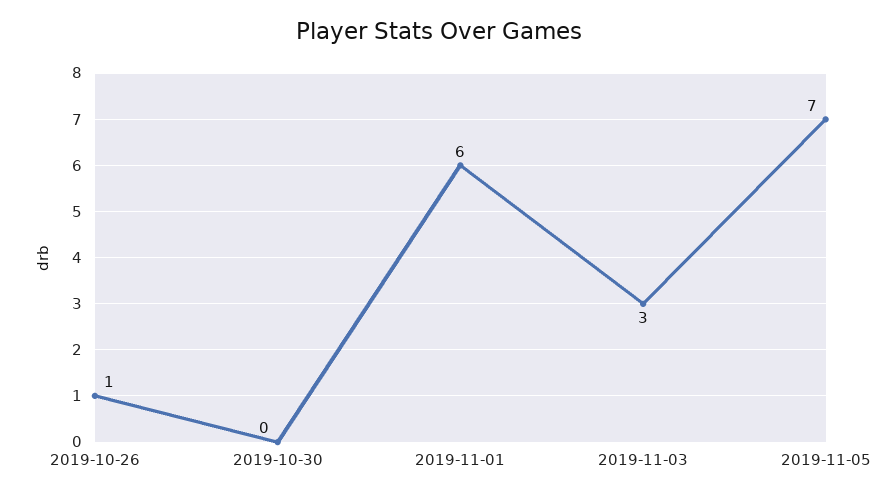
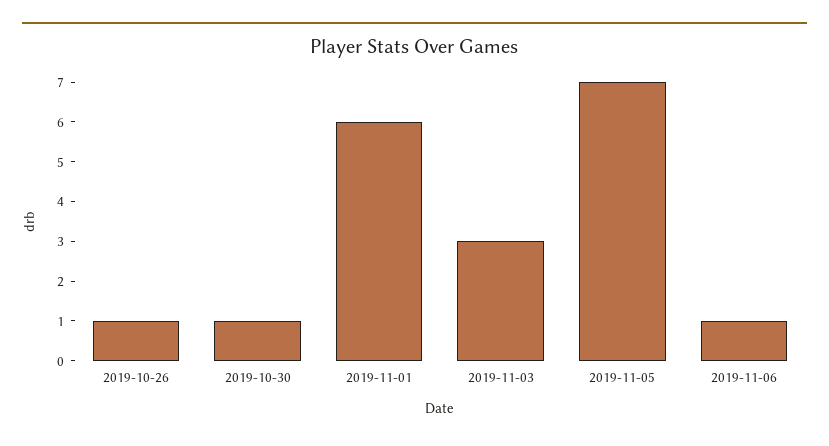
2019-10-30: 0 -> 1
2019-11-06: none -> 1

